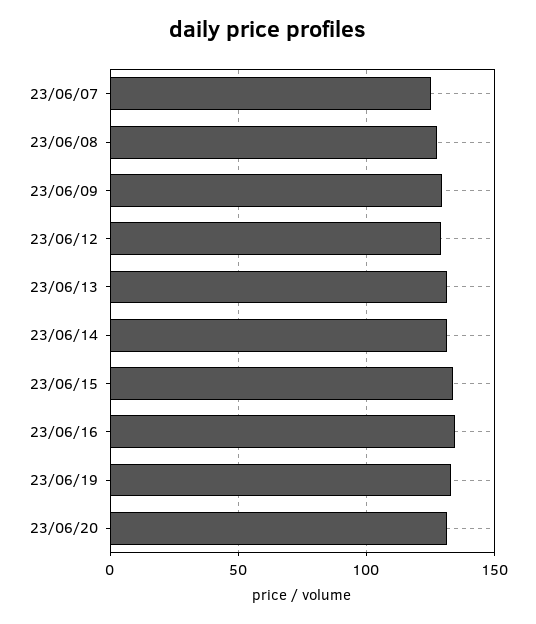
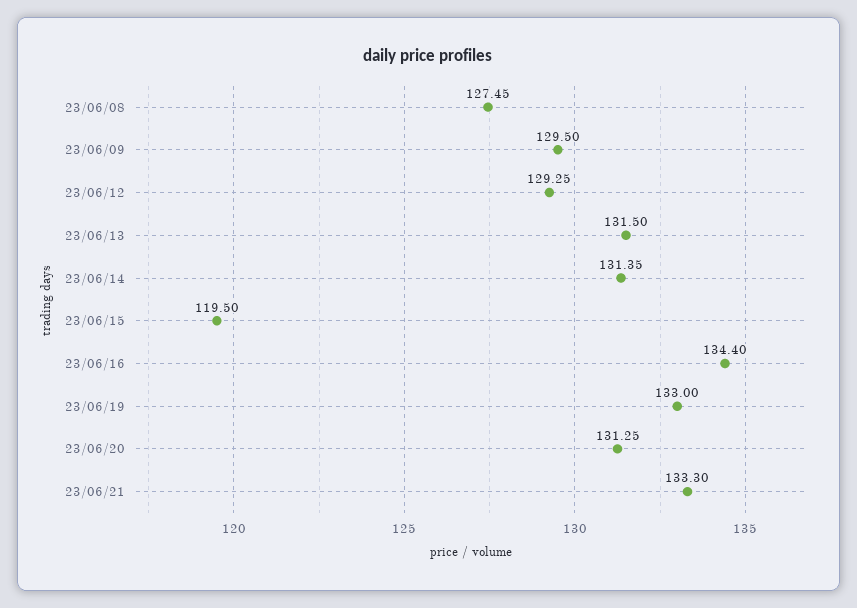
23/06/07: 125 -> none
23/06/15: 135 -> 119.5
23/06/21: none -> 133.3

